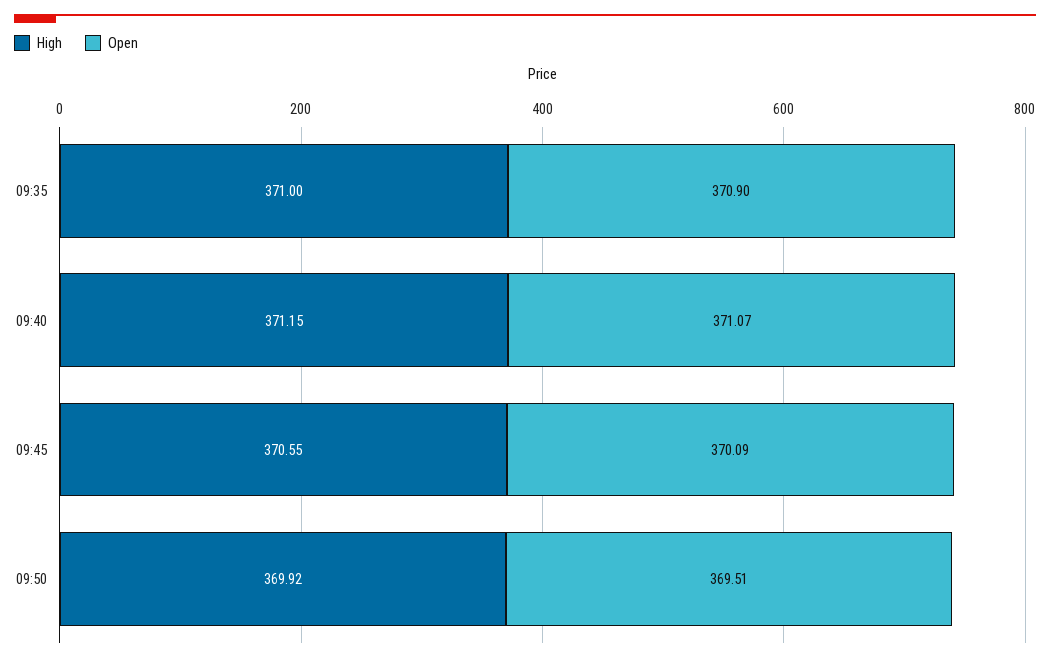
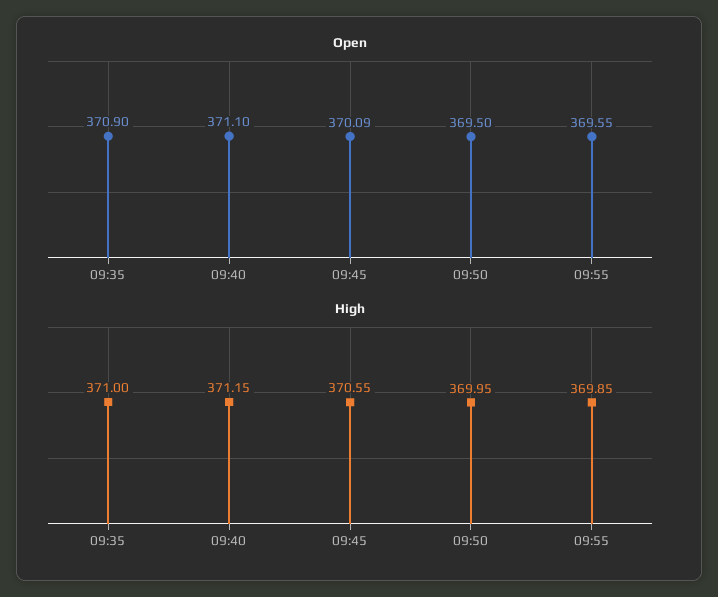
Open, 09:40: 371.07 -> 371.1
High, 09:50: 369.92 -> 369.95
Open, 09:50: 369.51 -> 369.5
Open, 09:55: none -> 369.55
High, 09:55: none -> 369.85

